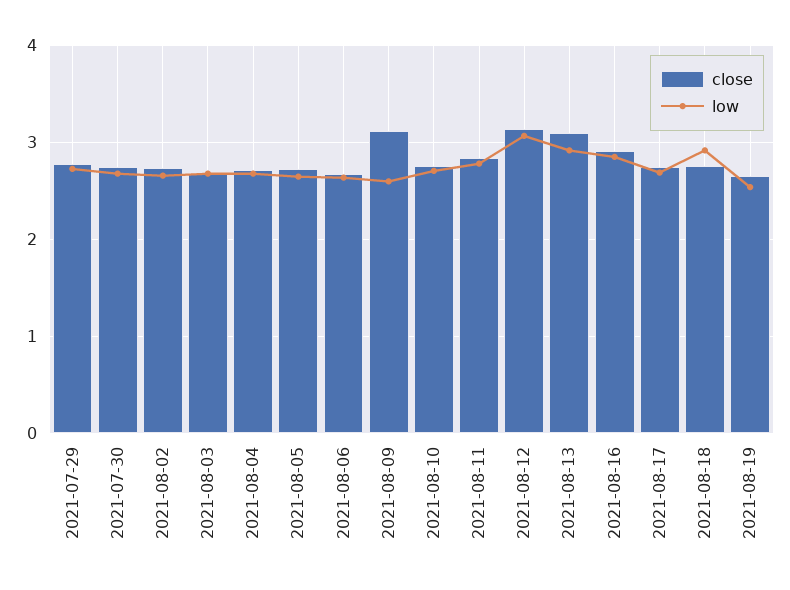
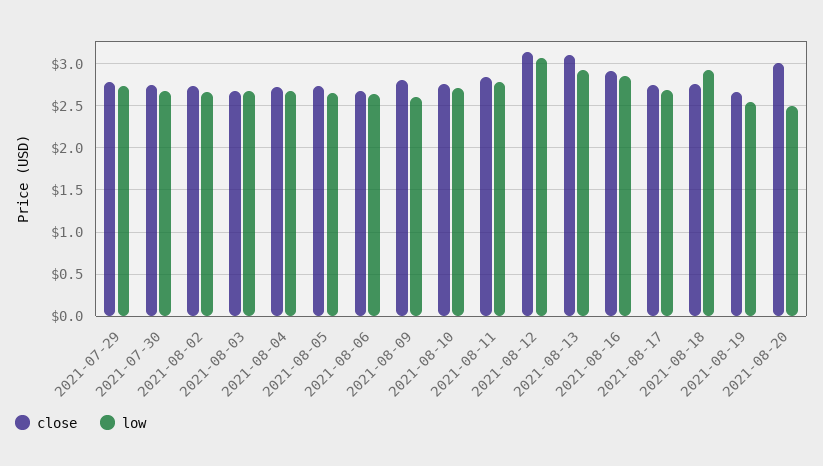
close, 2021-08-09: 3.1 -> 2.8
close, 2021-08-20: none -> 3
low, 2021-08-20: none -> 2.5

